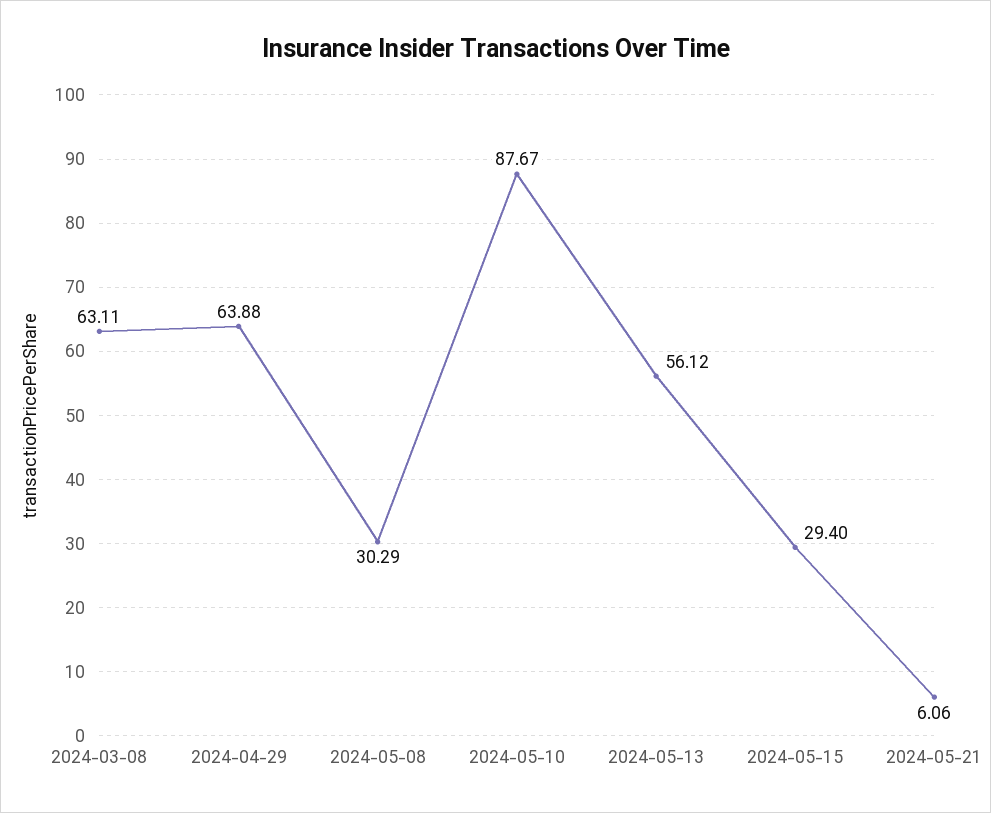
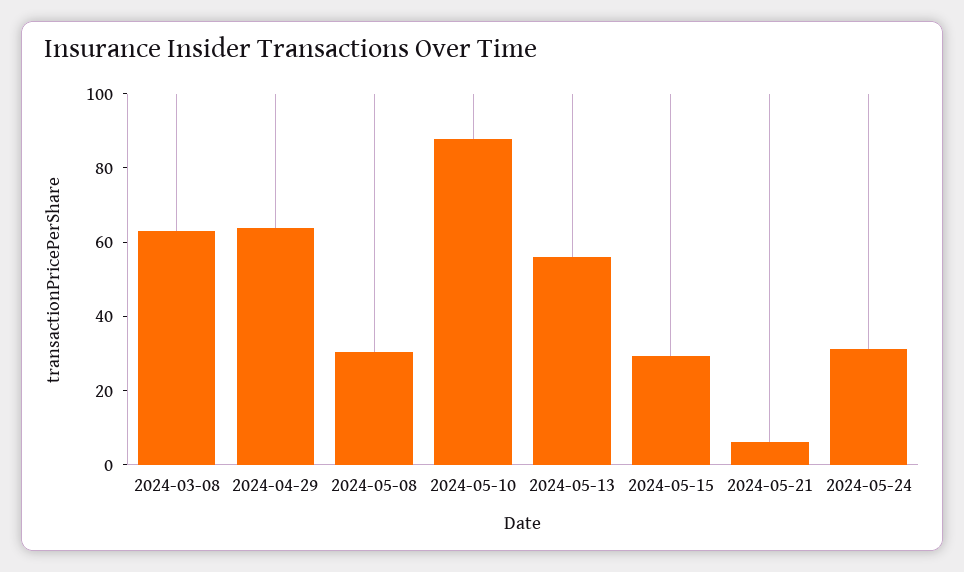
2024-05-24: none -> 30

